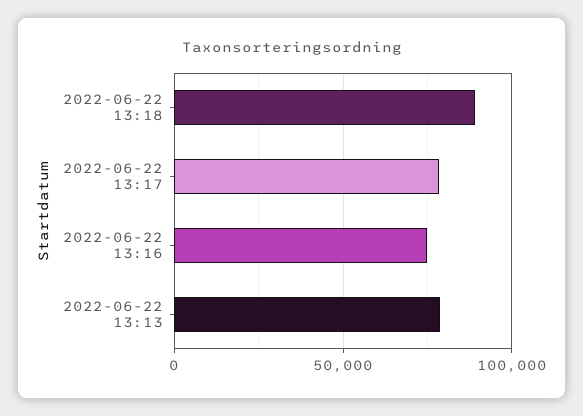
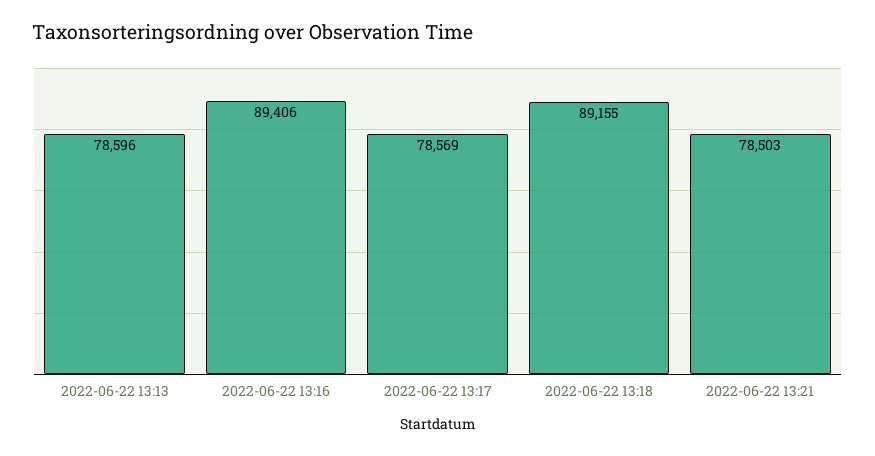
2022-06-22 13:16: 75000 -> 89406
2022-06-22 13:21: none -> 78503

